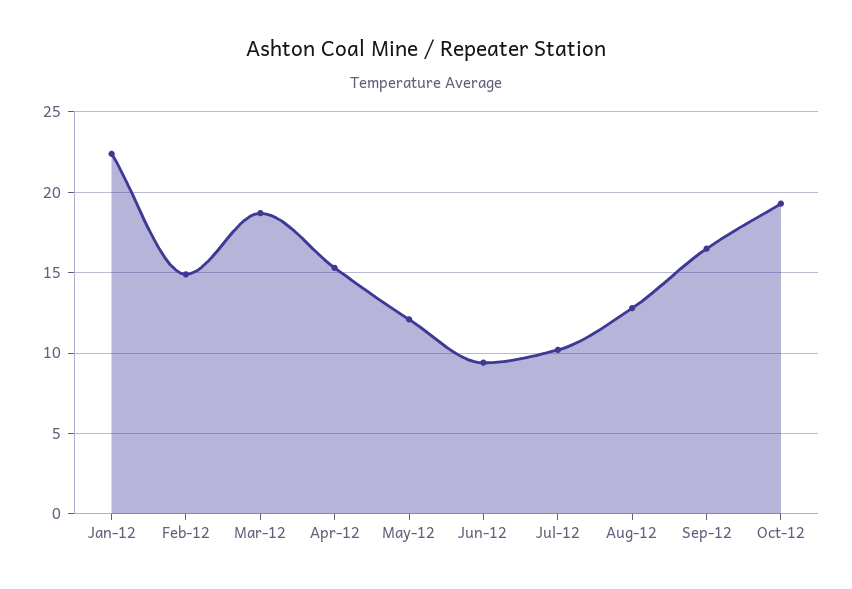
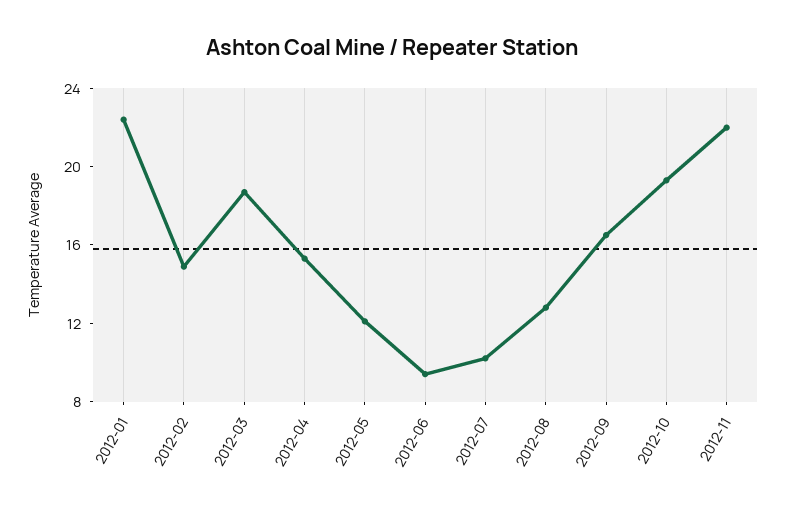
2012-11: none -> 22

